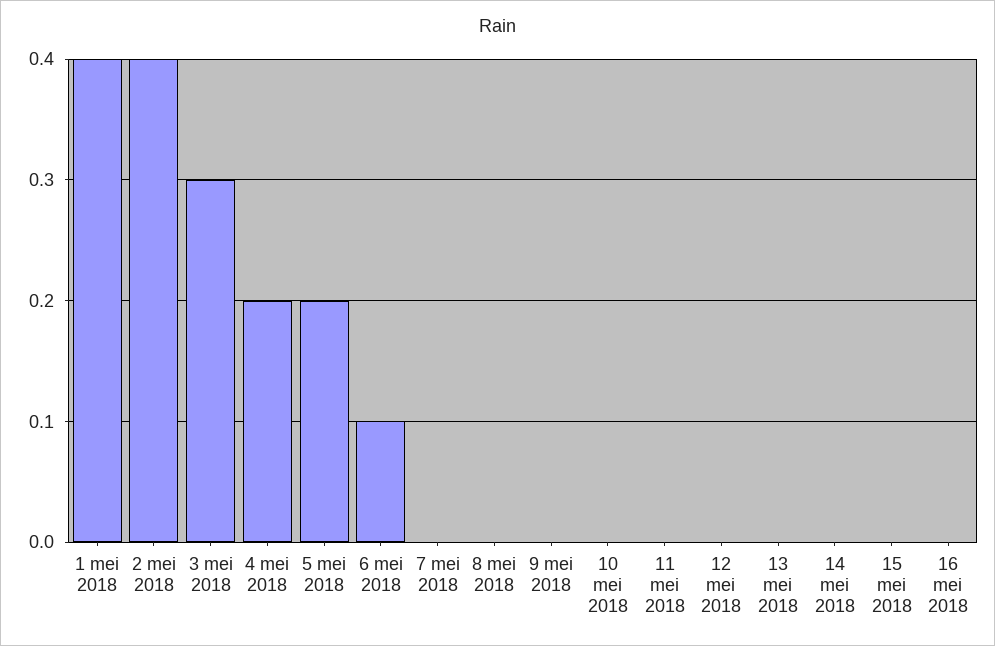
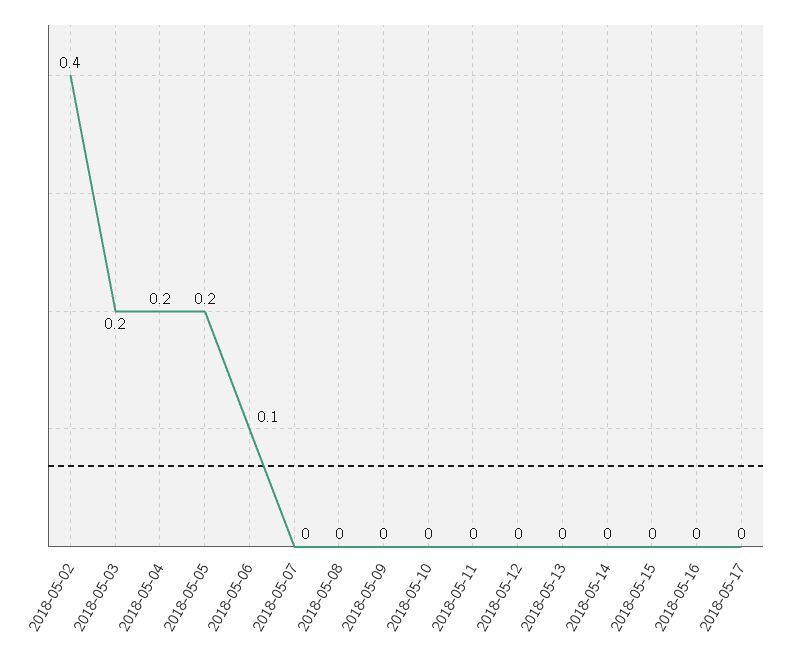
1 mei 2018: 0.4 -> none
3 mei 2018: 0.3 -> 0.2
2018-05-17: none -> 0

